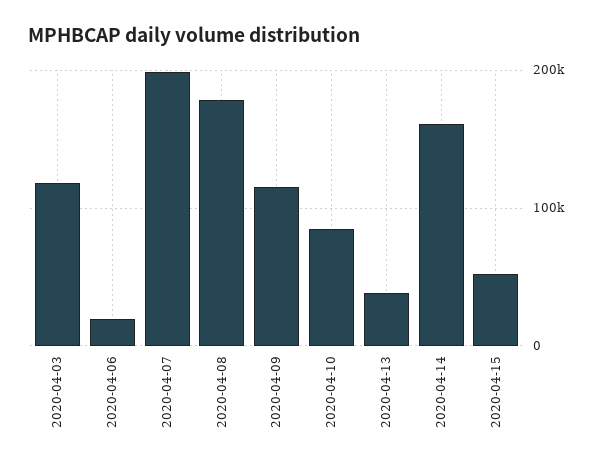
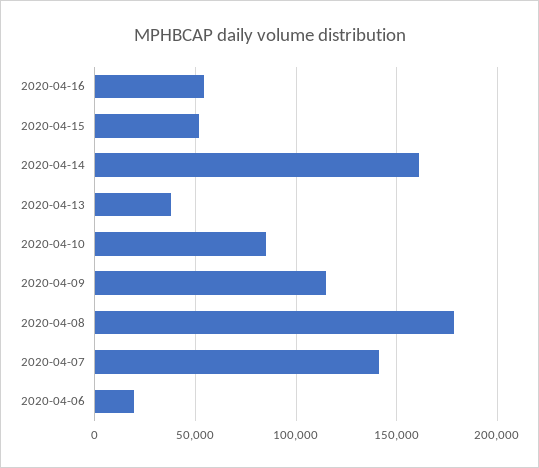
2020-04-03: 120000 -> none
2020-04-07: 200000 -> 140000
2020-04-16: none -> 55000

